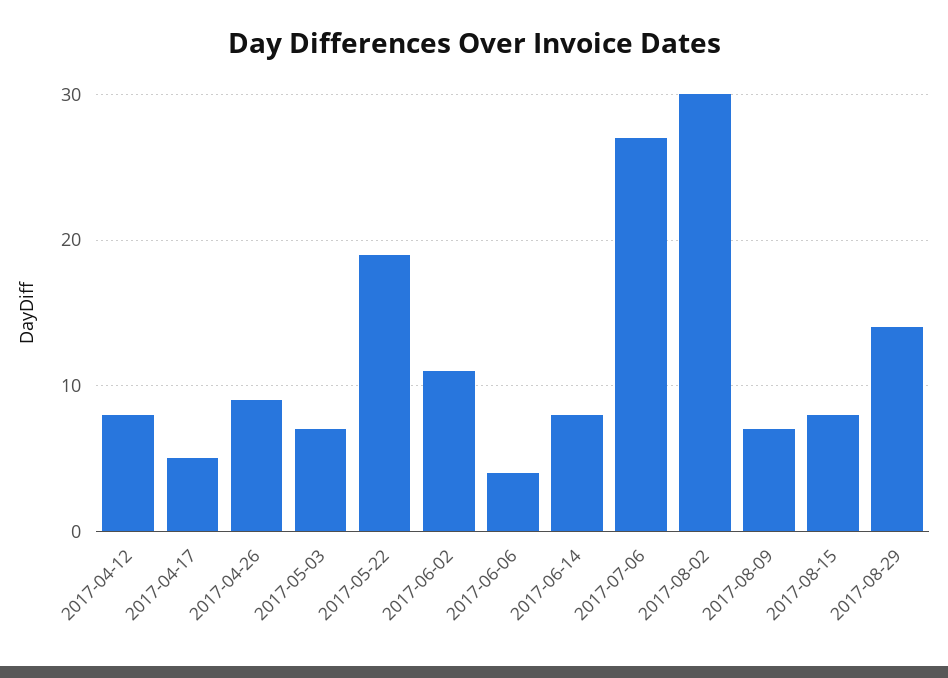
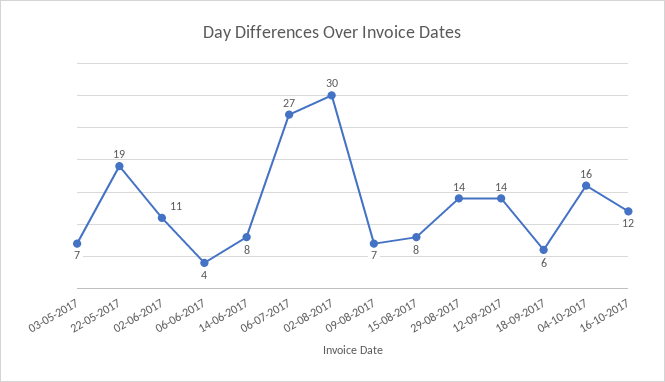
2017-04-12: 8 -> none
2017-04-17: 5 -> none
2017-04-26: 9 -> none
12-09-2017: none -> 14
18-09-2017: none -> 6
04-10-2017: none -> 16
16-10-2017: none -> 12

